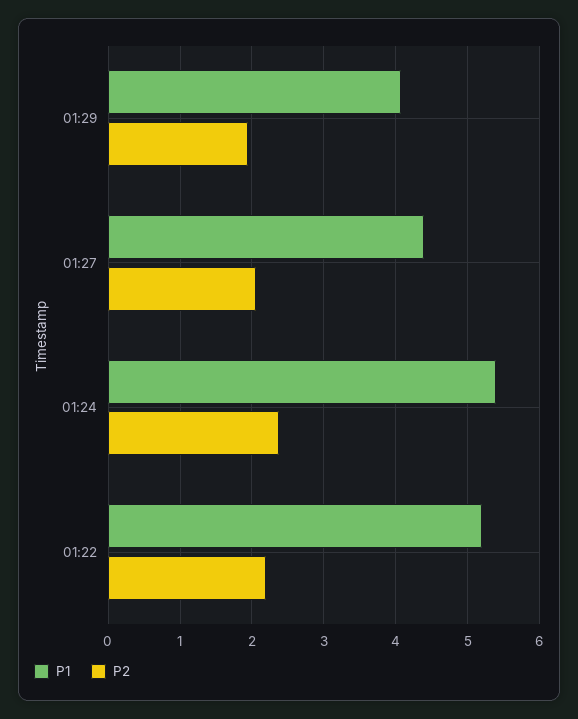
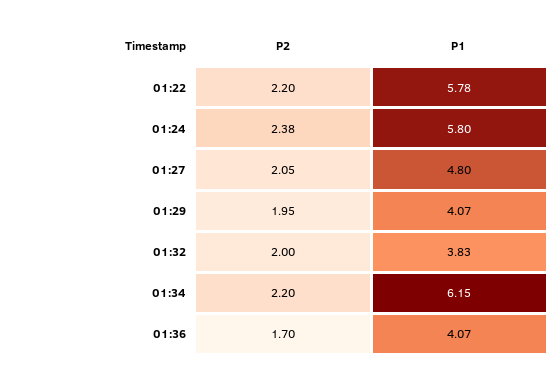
P1, 01:27: 4.4 -> 4.8
P1, 01:24: 5.4 -> 5.8
P1, 01:22: 5.2 -> 5.78
P2, 01:32: none -> 2
P1, 01:32: none -> 3.83
P2, 01:34: none -> 2.2
P1, 01:34: none -> 6.15
P2, 01:36: none -> 1.7
P1, 01:36: none -> 4.07

